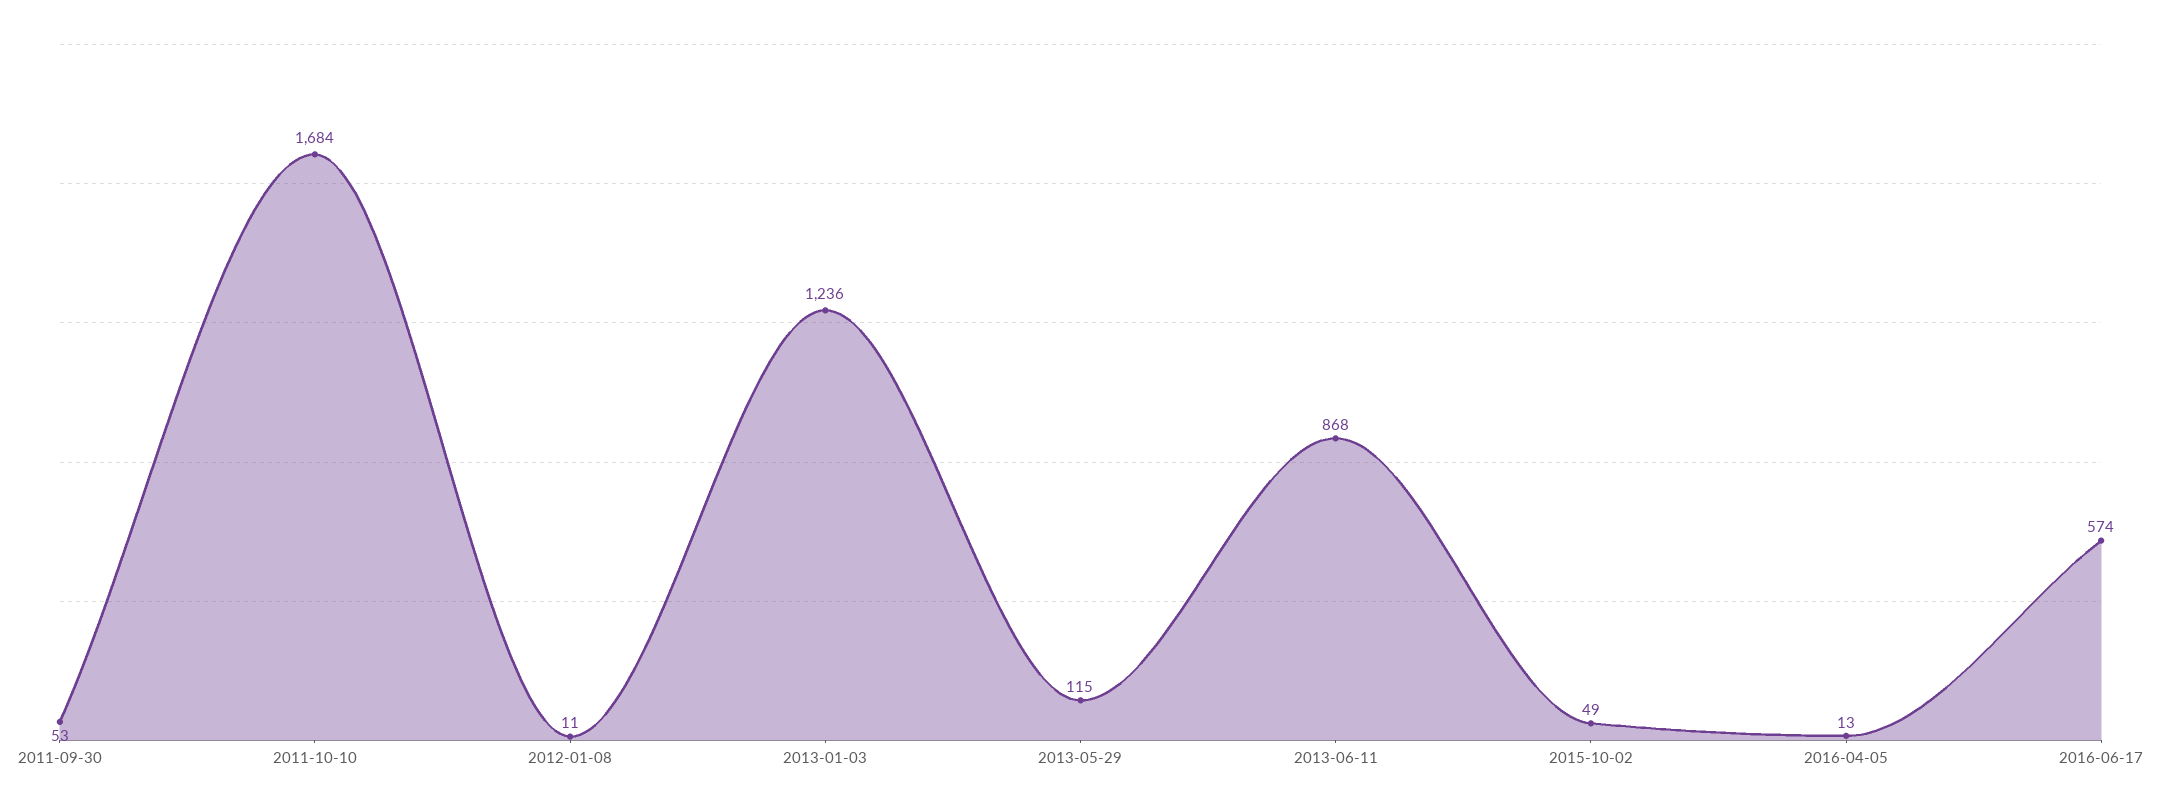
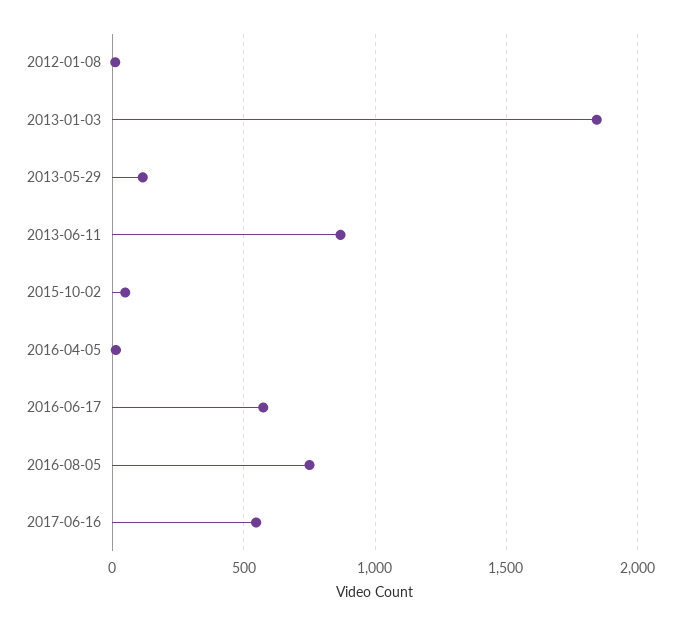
2011-09-30: 53 -> none
2011-10-10: 1684 -> none
2013-01-03: 1236 -> 1850
2016-08-05: none -> 750
2017-06-16: none -> 550

